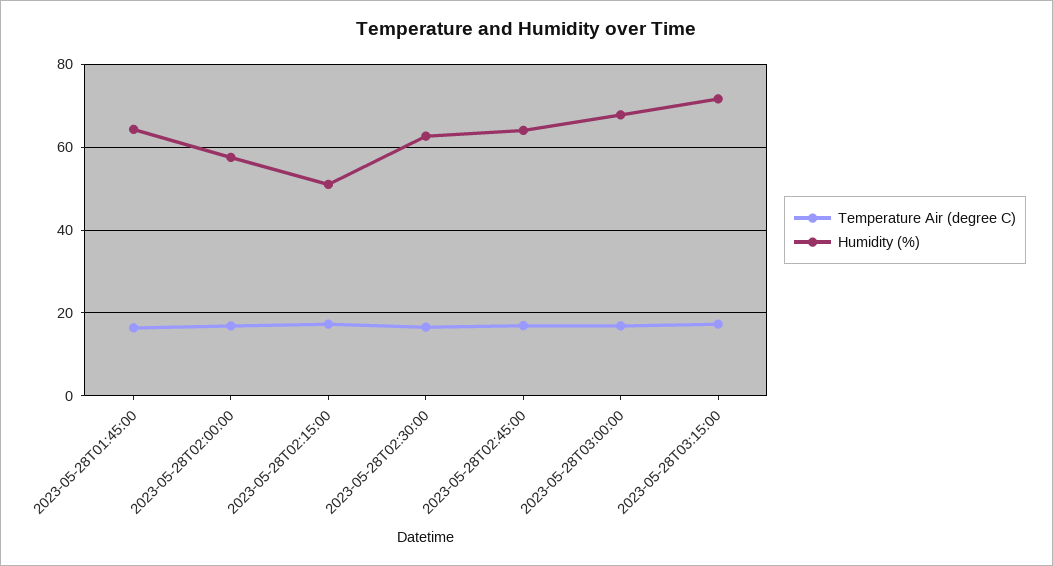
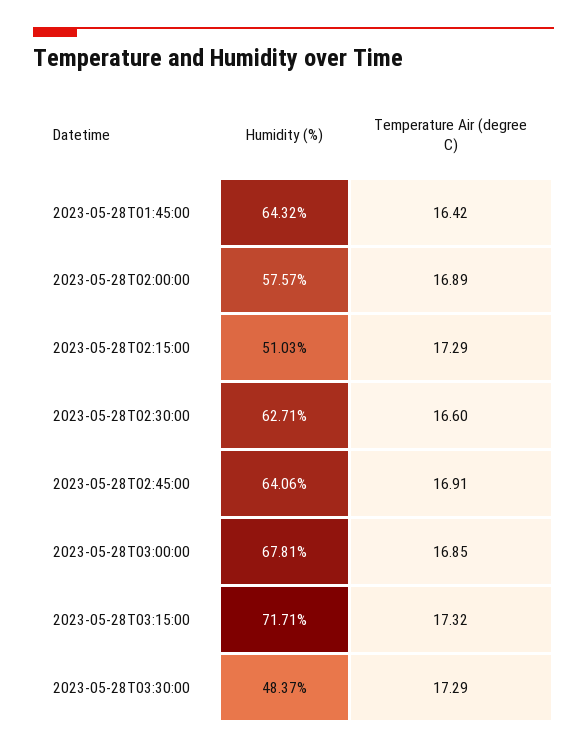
Humidity (%), 2023-05-28T03:30:00: none -> 48.37
Temperature Air (degree C), 2023-05-28T03:30:00: none -> 17.29

